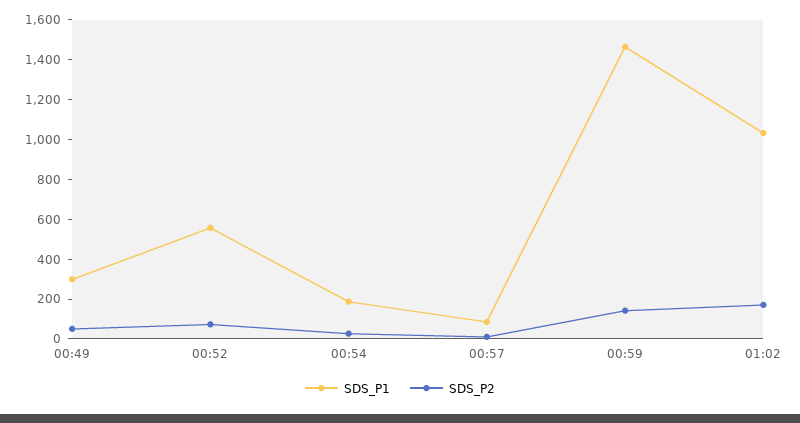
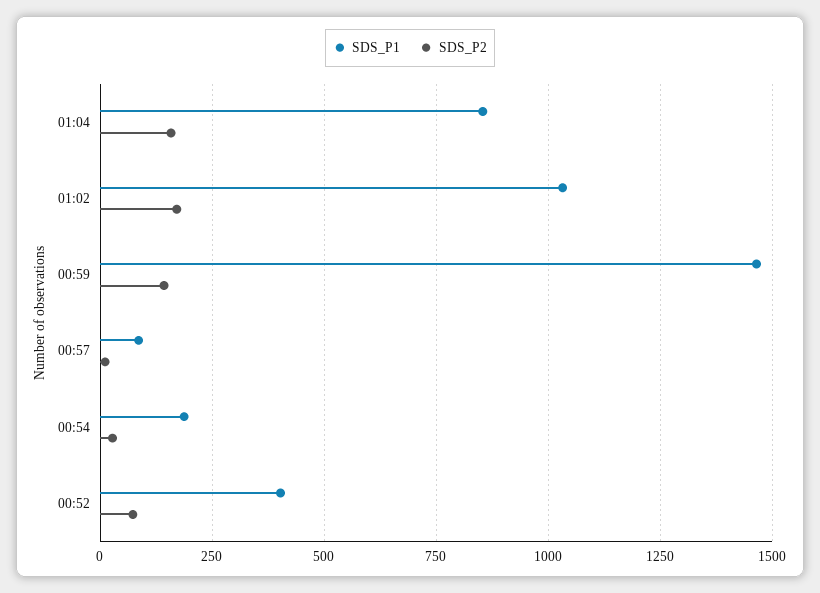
SDS_P1, 00:49: 300 -> none
SDS_P2, 00:49: 50 -> none
SDS_P1, 00:52: 550 -> 400
SDS_P1, 01:04: none -> 850
SDS_P2, 01:04: none -> 150

